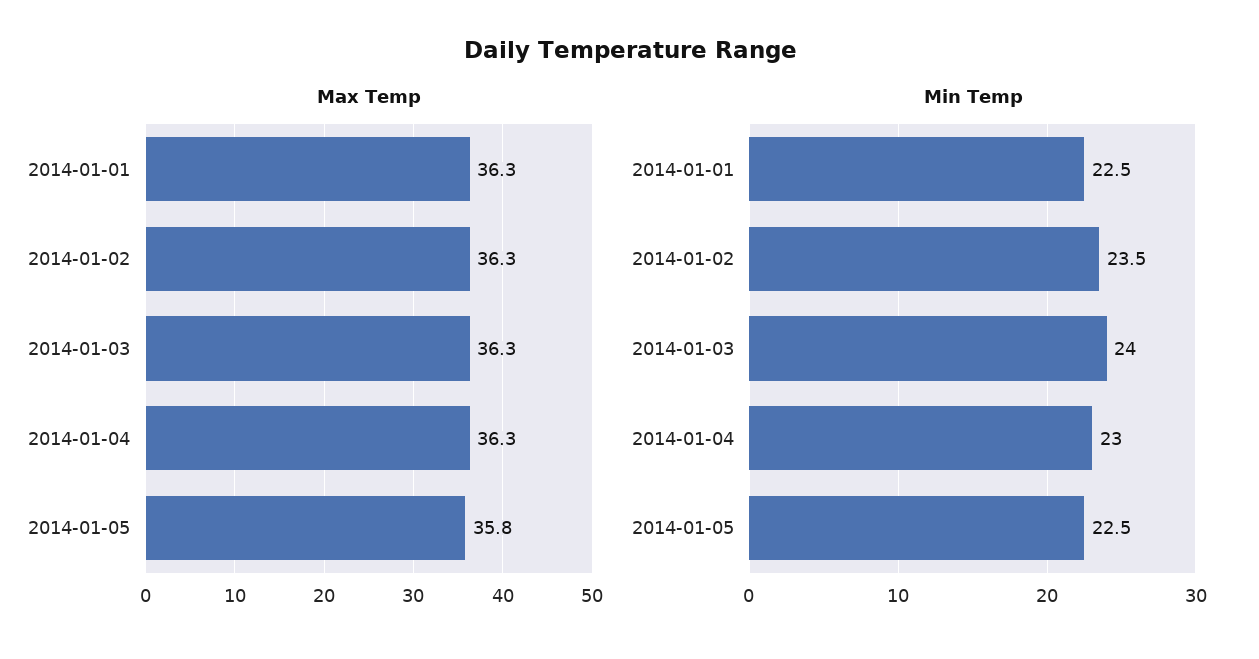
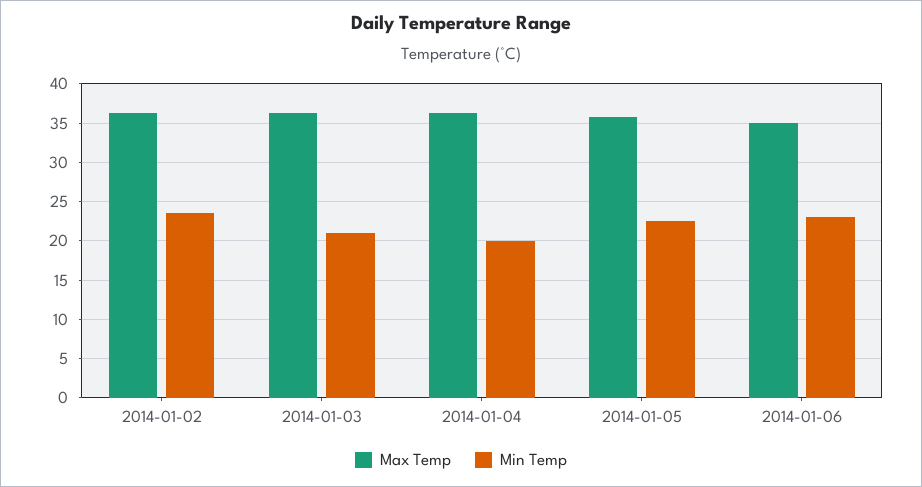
Max Temp, 2014-01-01: 36.3 -> none
Min Temp, 2014-01-01: 22.5 -> none
Min Temp, 2014-01-03: 24 -> 21
Min Temp, 2014-01-04: 23 -> 20
Max Temp, 2014-01-06: none -> 35
Min Temp, 2014-01-06: none -> 23

